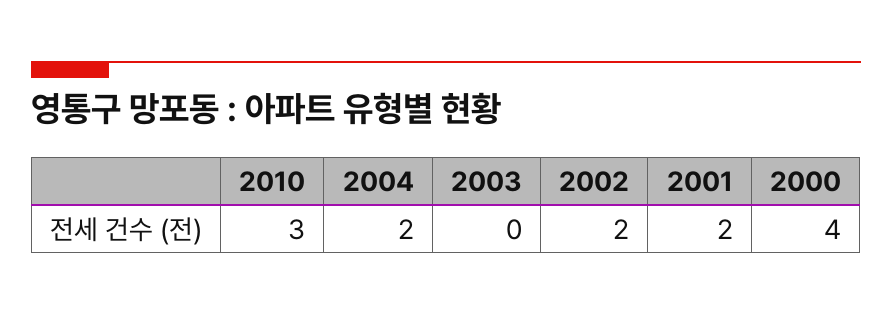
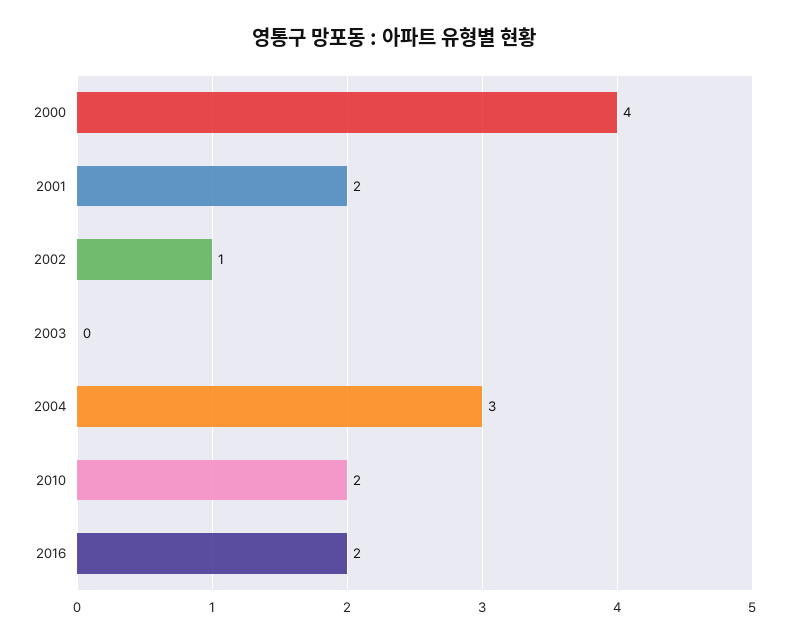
2010: 3 -> 2
2004: 2 -> 3
2002: 2 -> 1
2016: none -> 2

